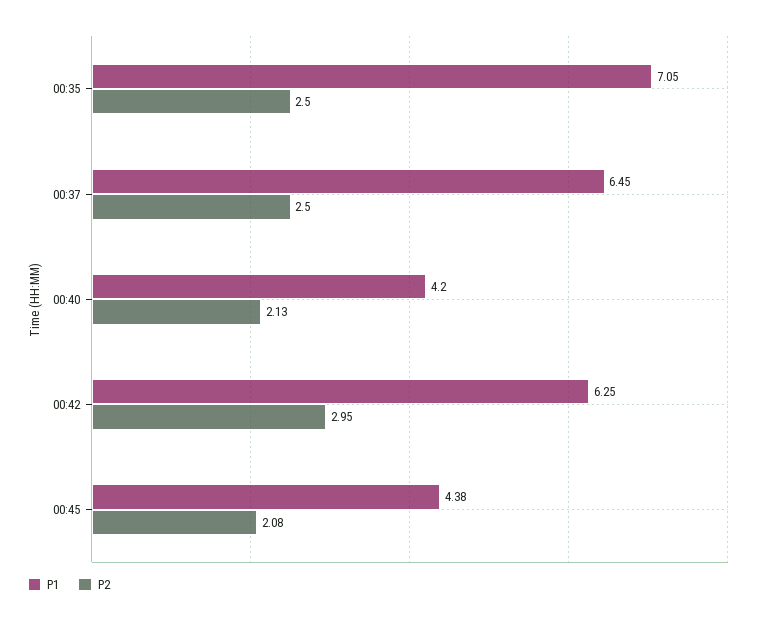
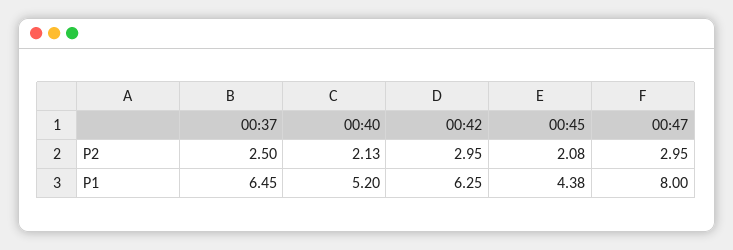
P1, 00:35: 7.05 -> none
P2, 00:35: 2.5 -> none
P1, 00:40: 4.2 -> 5.2
P2, 00:47: none -> 2.95
P1, 00:47: none -> 8

